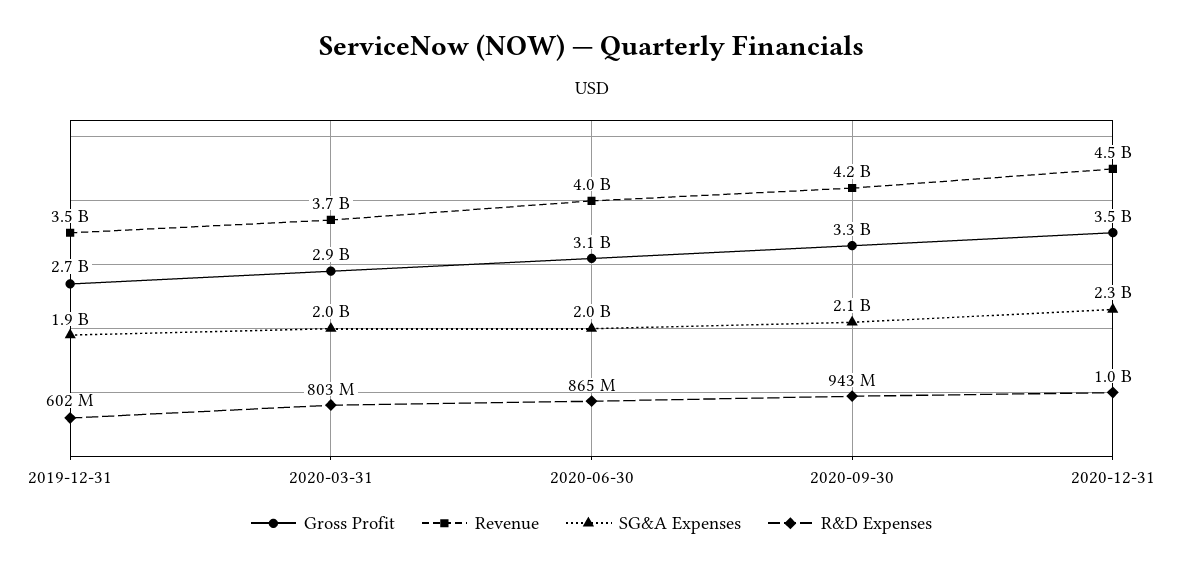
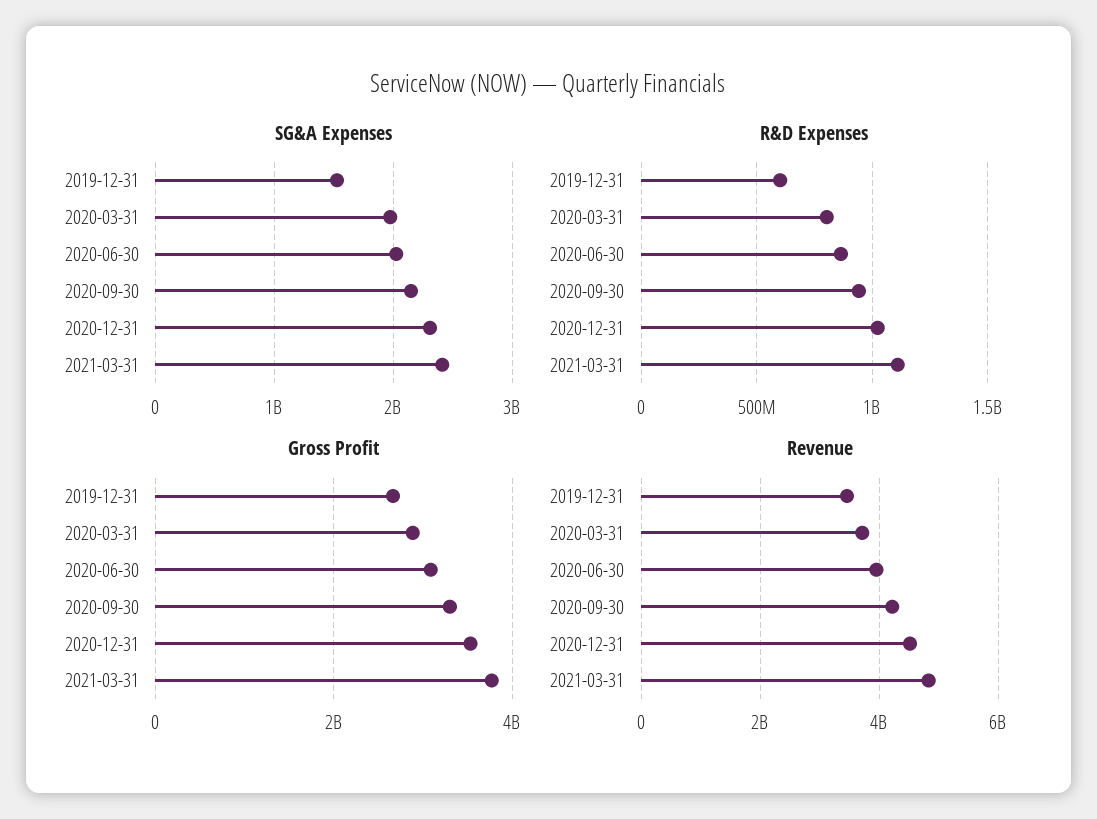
SG&A Expenses, 2019-12-31: 1900000000 -> 1500000000
SG&A Expenses, 2021-03-31: none -> 2400000000
R&D Expenses, 2021-03-31: none -> 1100000000
Gross Profit, 2021-03-31: none -> 3800000000
Revenue, 2021-03-31: none -> 4800000000

